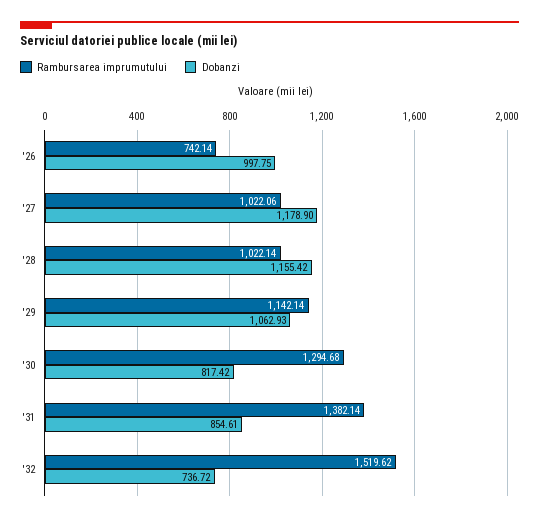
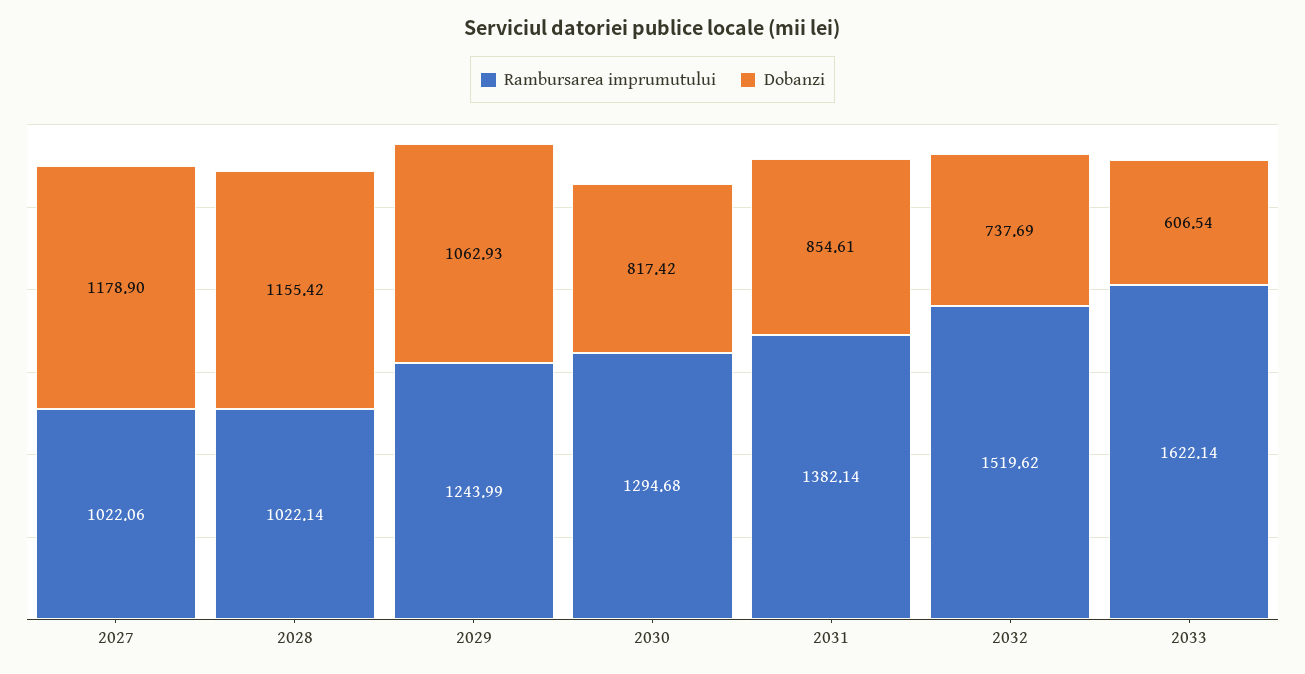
Rambursarea imprumutului, '26: 742.14 -> none
Dobanzi, '26: 997.75 -> none
Rambursarea imprumutului, '29: 1142.14 -> 1243.99
Dobanzi, '32: 736.72 -> 737.69
Rambursarea imprumutului, 2033: none -> 1622.14
Dobanzi, 2033: none -> 606.54

